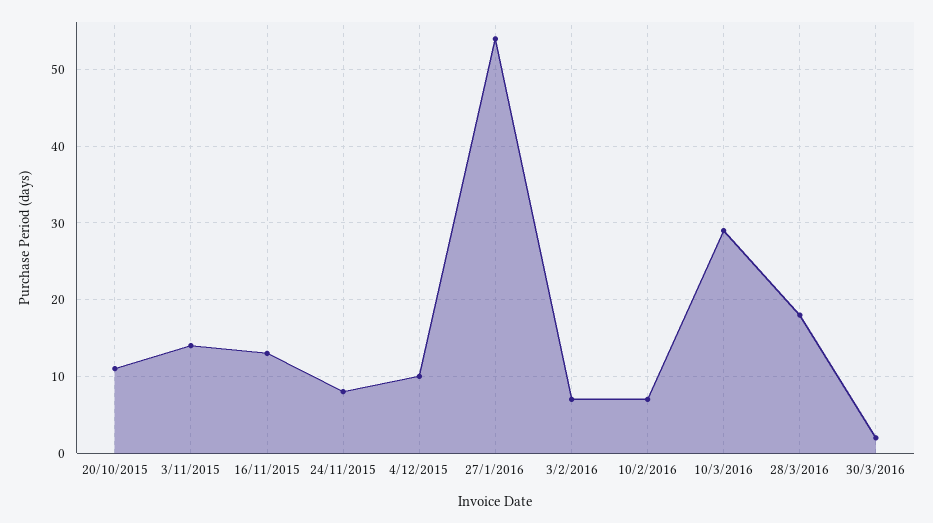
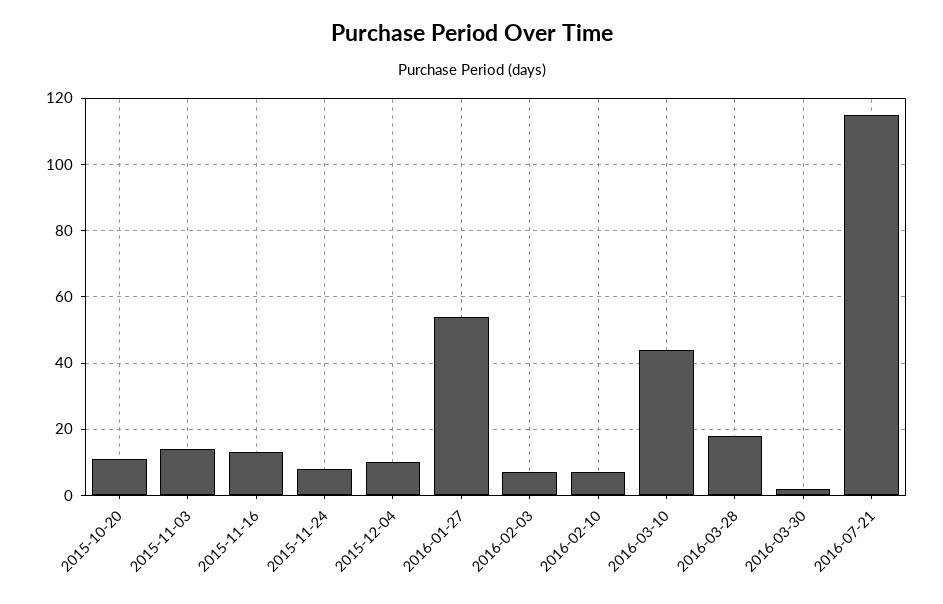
10/3/2016: 29 -> 45
2016-07-21: none -> 115

